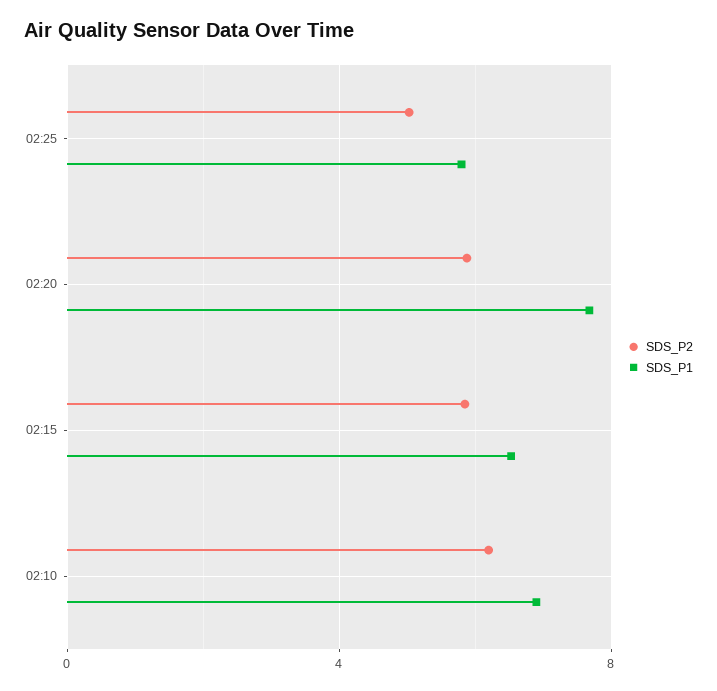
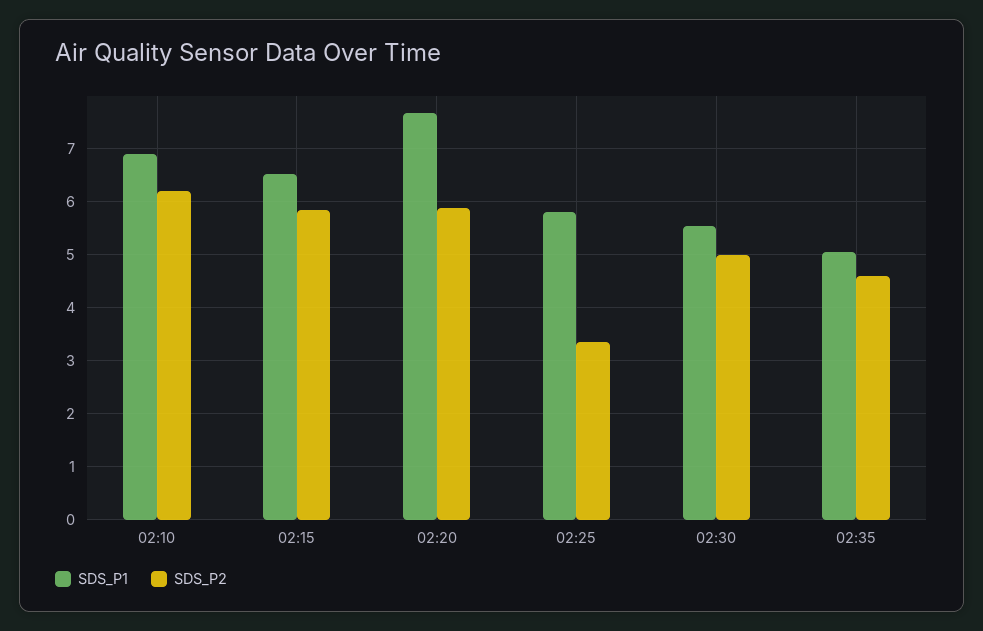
SDS_P2, 02:25: 5 -> 3.4
SDS_P1, 02:30: none -> 5.6
SDS_P2, 02:30: none -> 5
SDS_P1, 02:35: none -> 5
SDS_P2, 02:35: none -> 4.6

